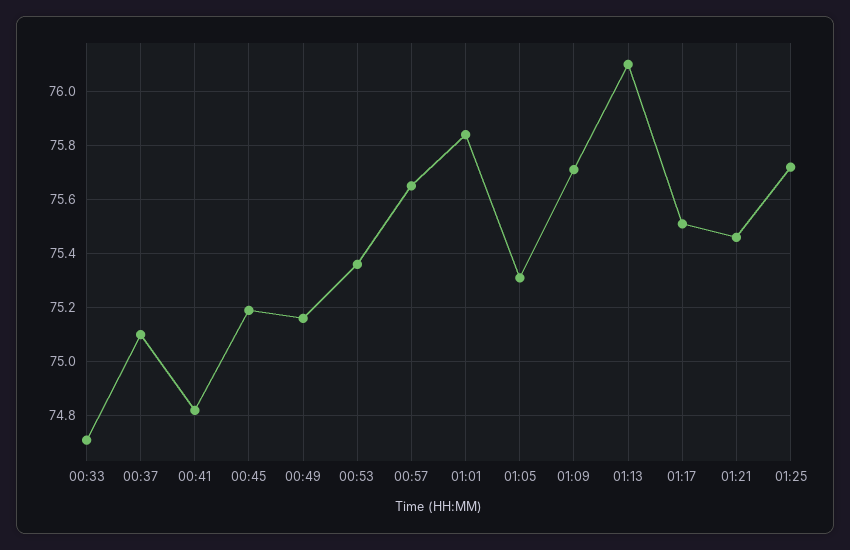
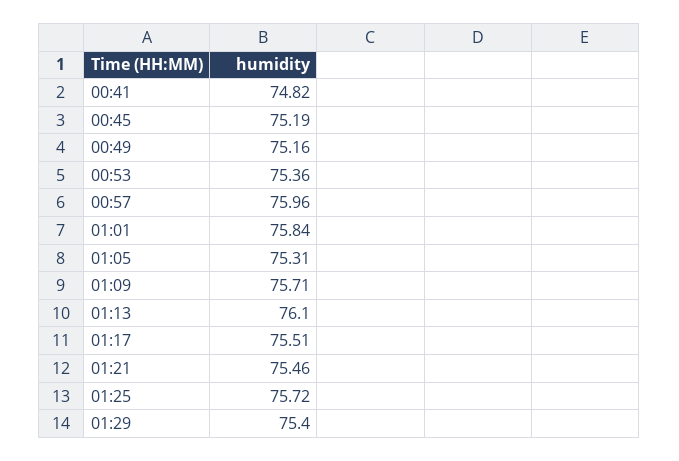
00:33: 74.7 -> none
00:37: 75.1 -> none
00:57: 75.65 -> 75.96
01:29: none -> 75.4

